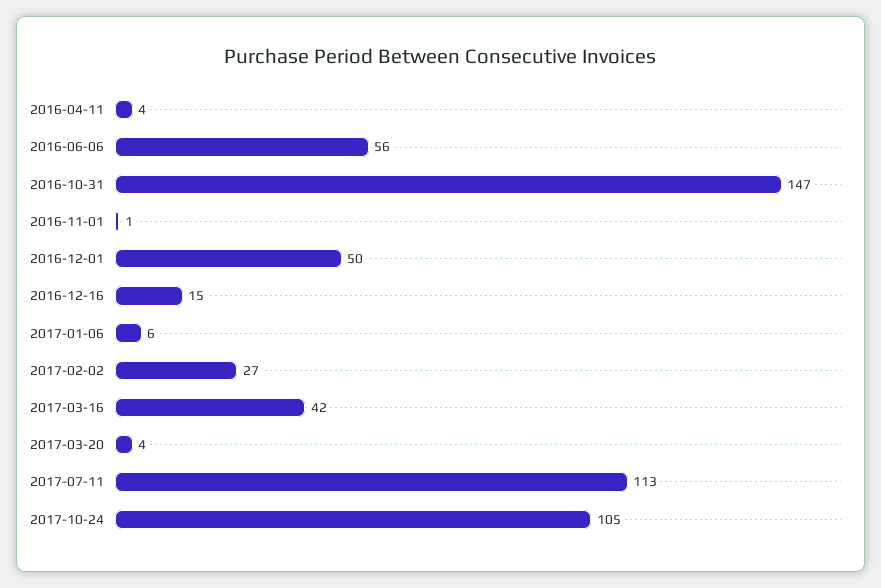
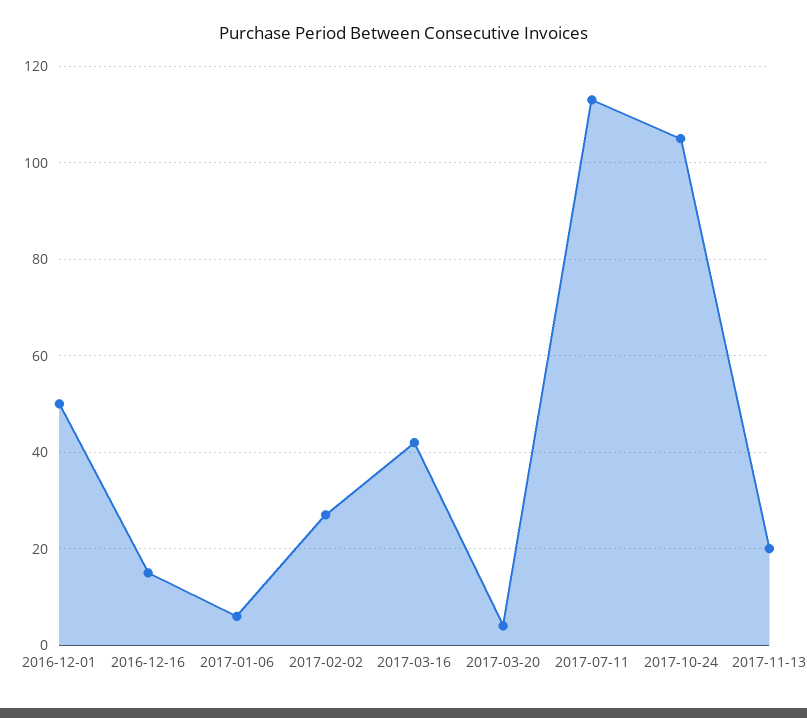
2016-04-11: 4 -> none
2016-06-06: 56 -> none
2016-10-31: 147 -> none
2016-11-01: 1 -> none
2017-11-13: none -> 20

